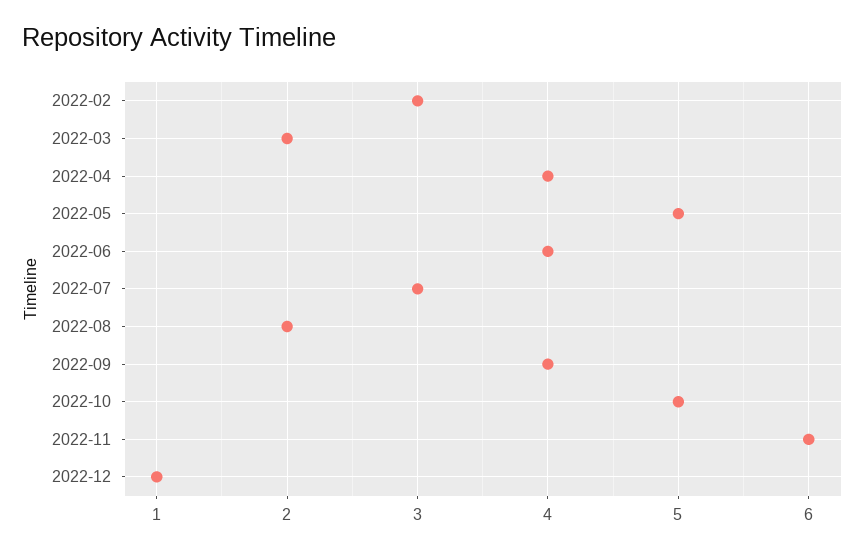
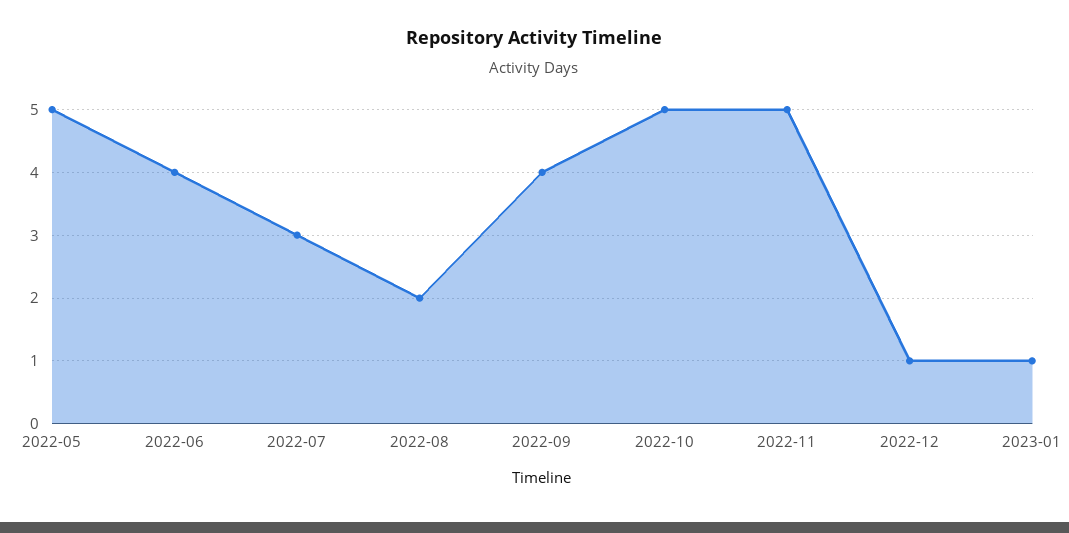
2022-02: 3 -> none
2022-03: 2 -> none
2022-04: 4 -> none
2022-11: 6 -> 5
2023-01: none -> 1

